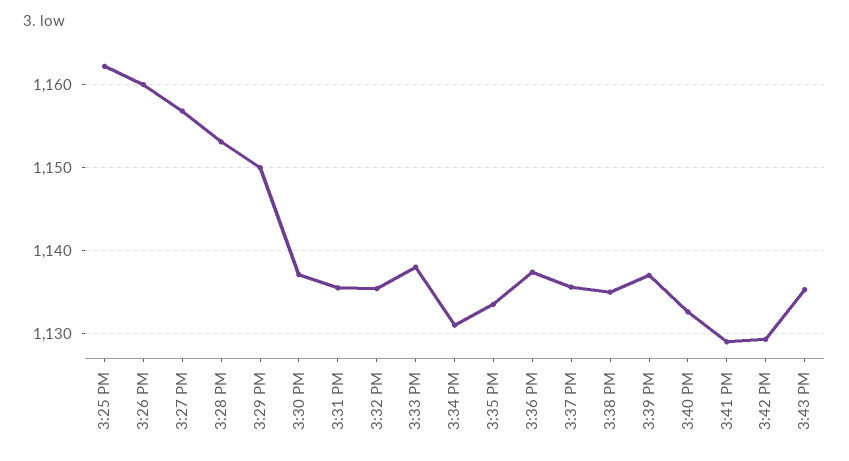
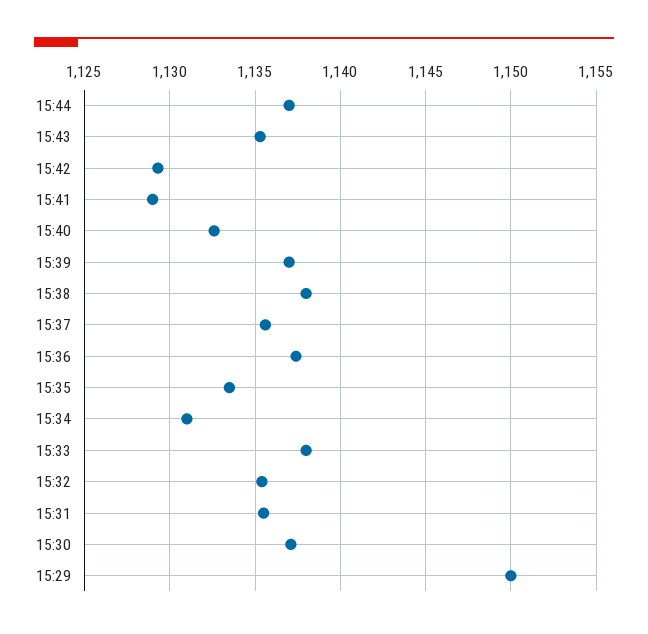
3:25 PM: 1162 -> none
3:26 PM: 1160 -> none
3:27 PM: 1157 -> none
3:28 PM: 1153 -> none
3:38 PM: 1135 -> 1138
15:44: none -> 1137

